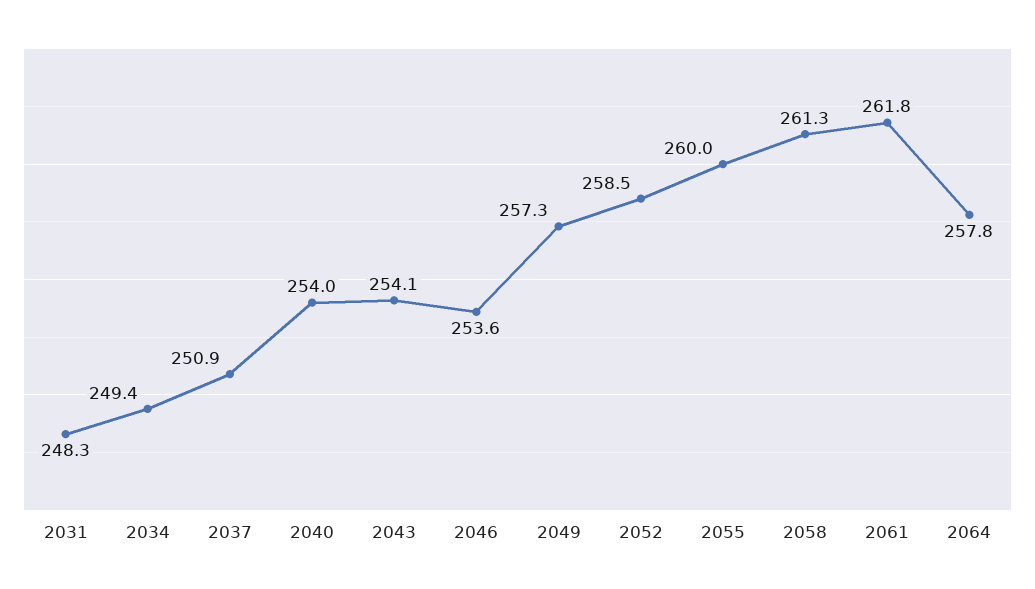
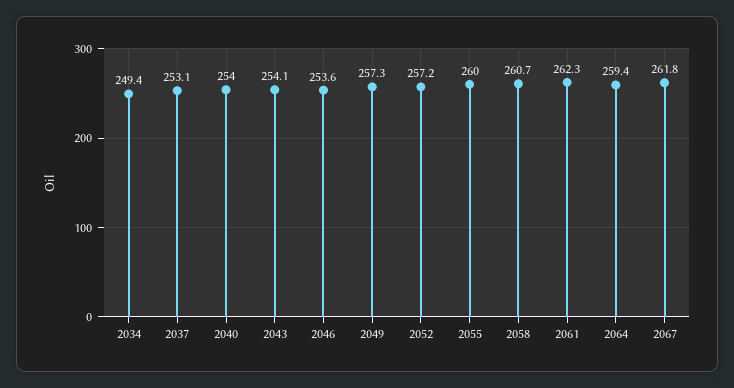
2031: 248.3 -> none
2037: 250.9 -> 253.1
2052: 258.5 -> 257.2
2058: 261.3 -> 260.7
2061: 261.8 -> 262.3
2064: 257.8 -> 259.4
2067: none -> 261.8

